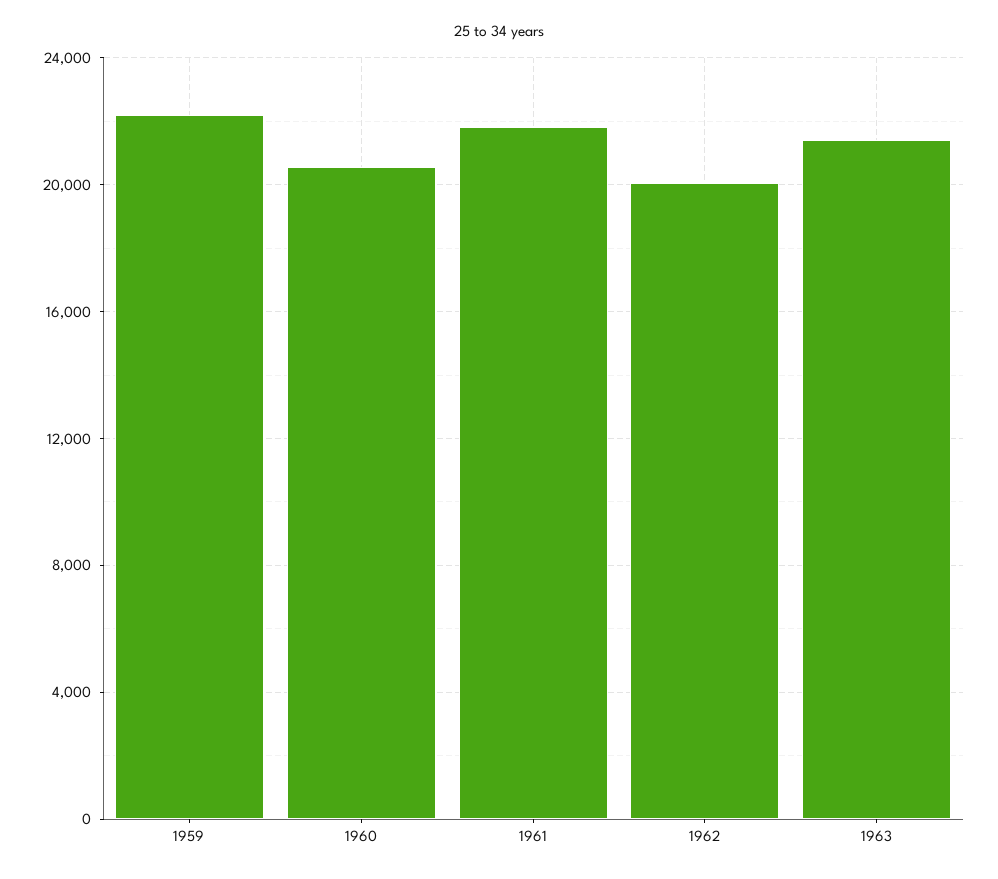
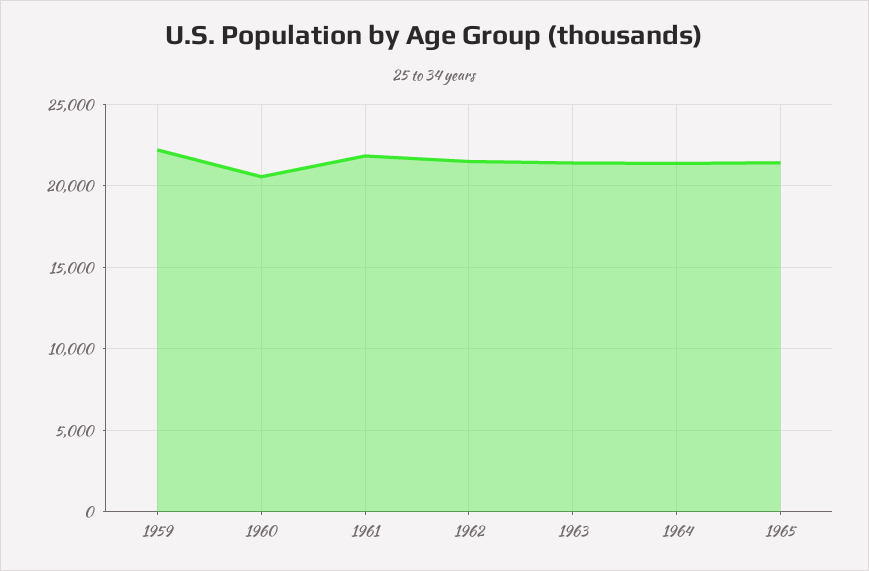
1962: 20000 -> 21500
1964: none -> 21500
1965: none -> 21500

